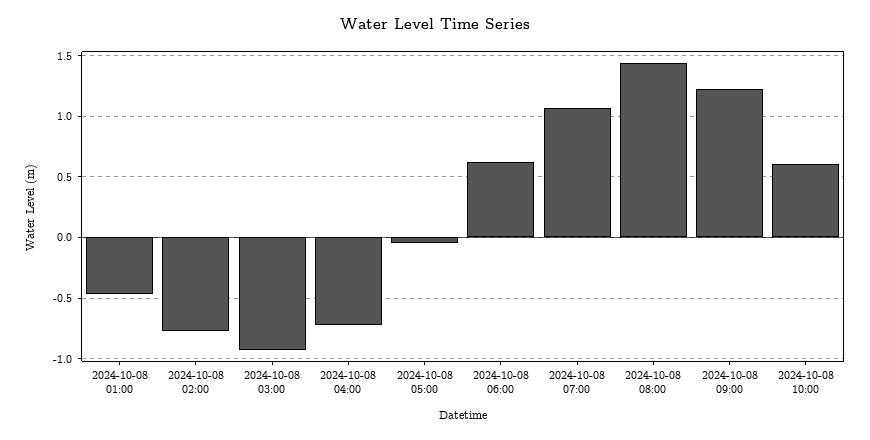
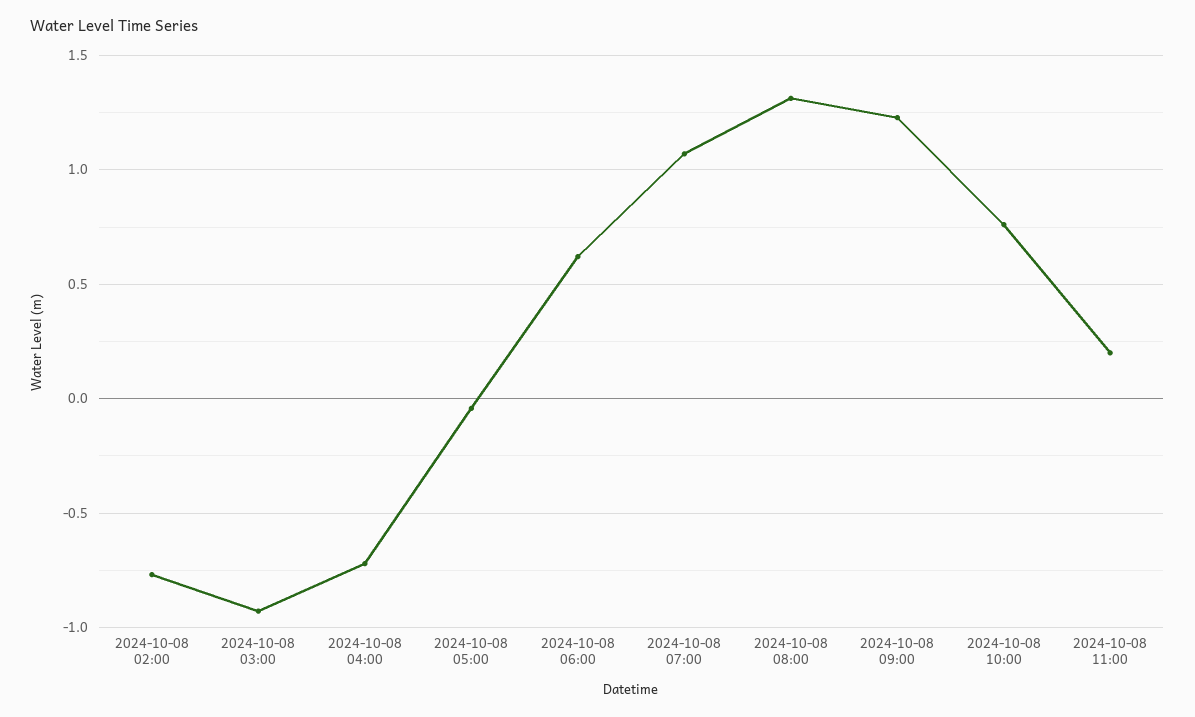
2024-10-08 01:00: -0.45 -> none
2024-10-08 08:00: 1.45 -> 1.3
2024-10-08 10:00: 0.6 -> 0.75
2024-10-08 11:00: none -> 0.2

